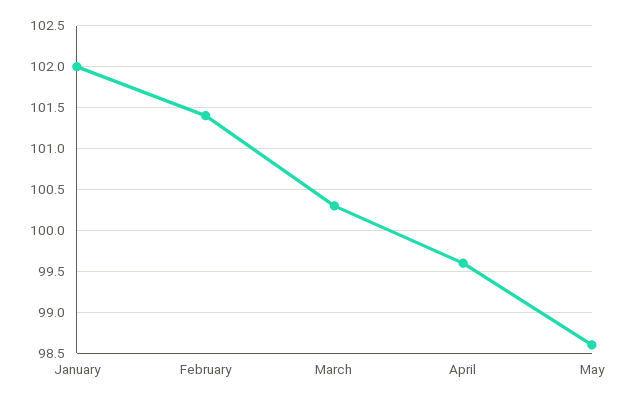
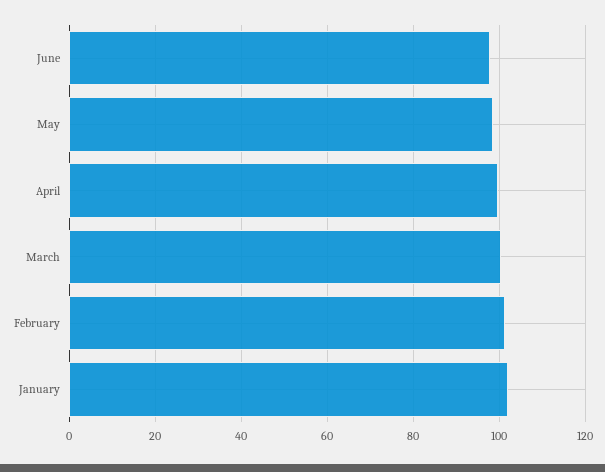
June: none -> 98

